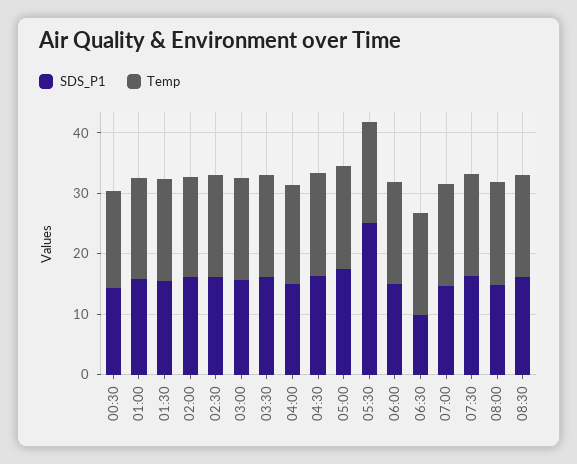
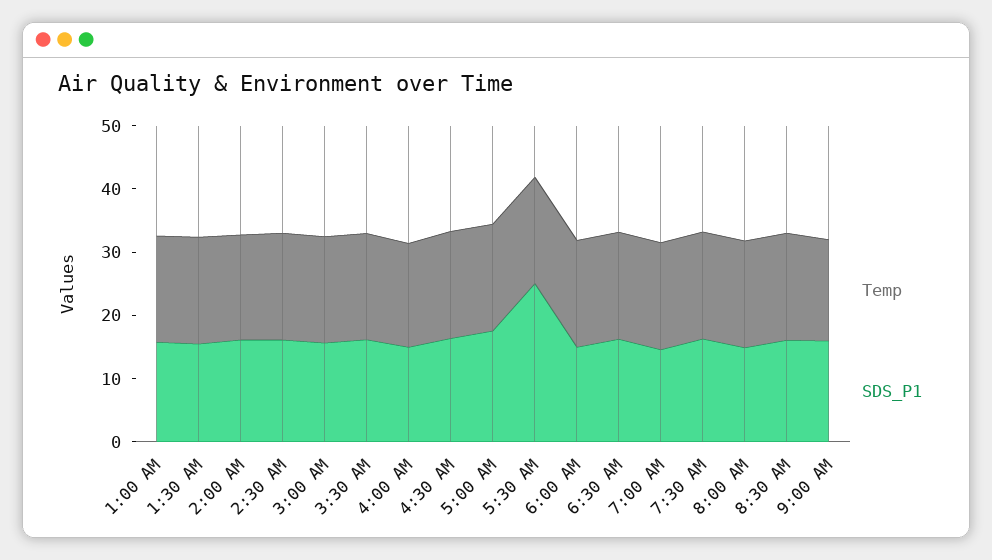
SDS_P1, 00:30: 14 -> none
Temp, 00:30: 16 -> none
SDS_P1, 06:30: 10 -> 16
Temp, 9:00 AM: none -> 16
SDS_P1, 9:00 AM: none -> 16

